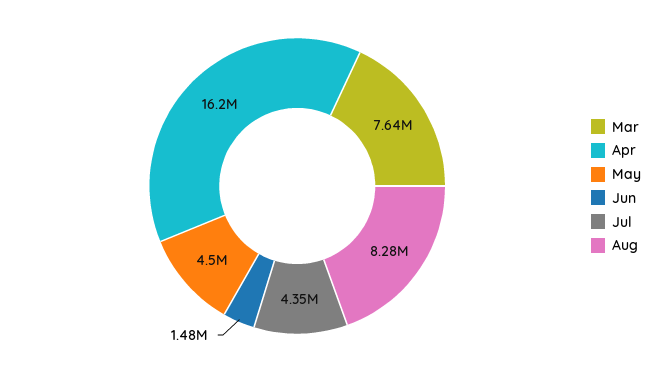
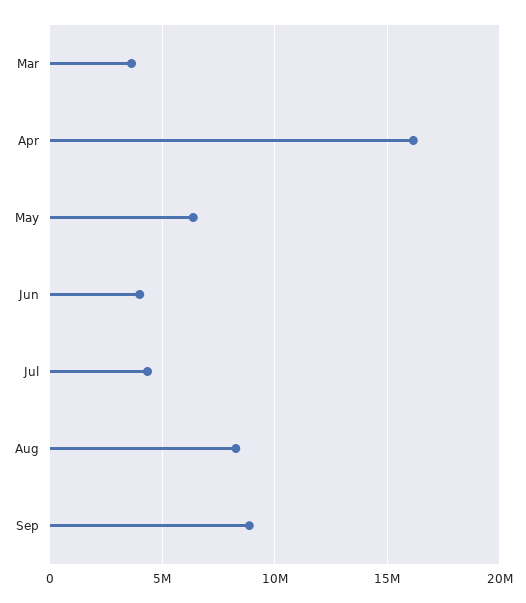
Mar: 7640000 -> 3500000
May: 4500000 -> 6500000
Jun: 1480000 -> 4000000
Sep: none -> 9000000

